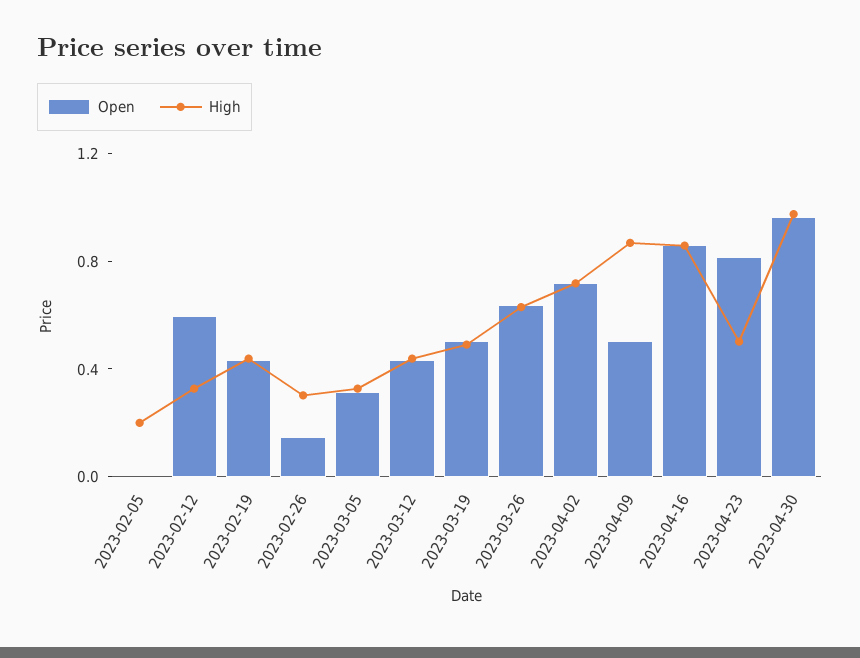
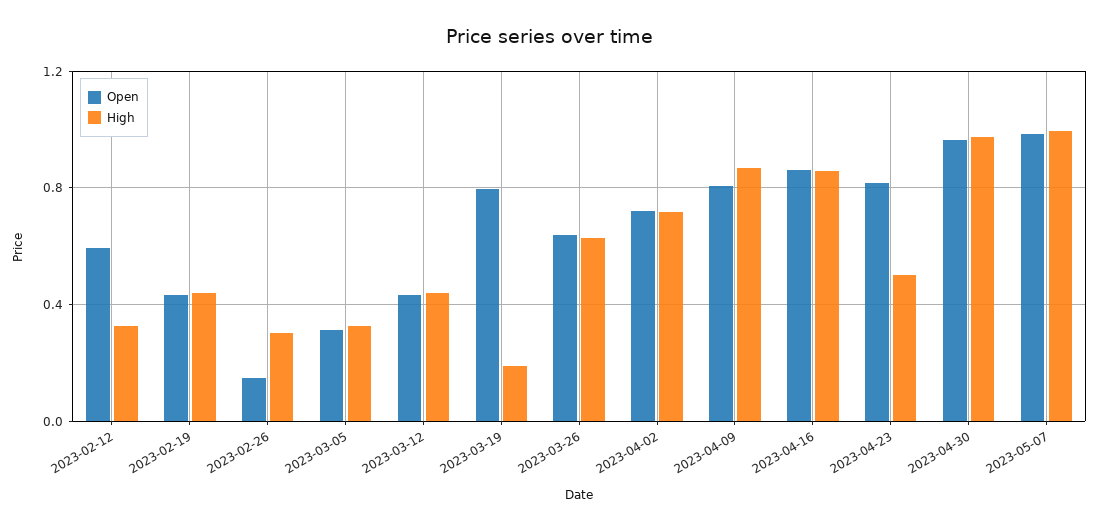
Open, 2023-02-05: 0 -> none
High, 2023-02-05: 0.2 -> none
Open, 2023-03-19: 0.5 -> 0.8
High, 2023-03-19: 0.5 -> 0.2
Open, 2023-04-09: 0.5 -> 0.8
Open, 2023-05-07: none -> 1
High, 2023-05-07: none -> 1

